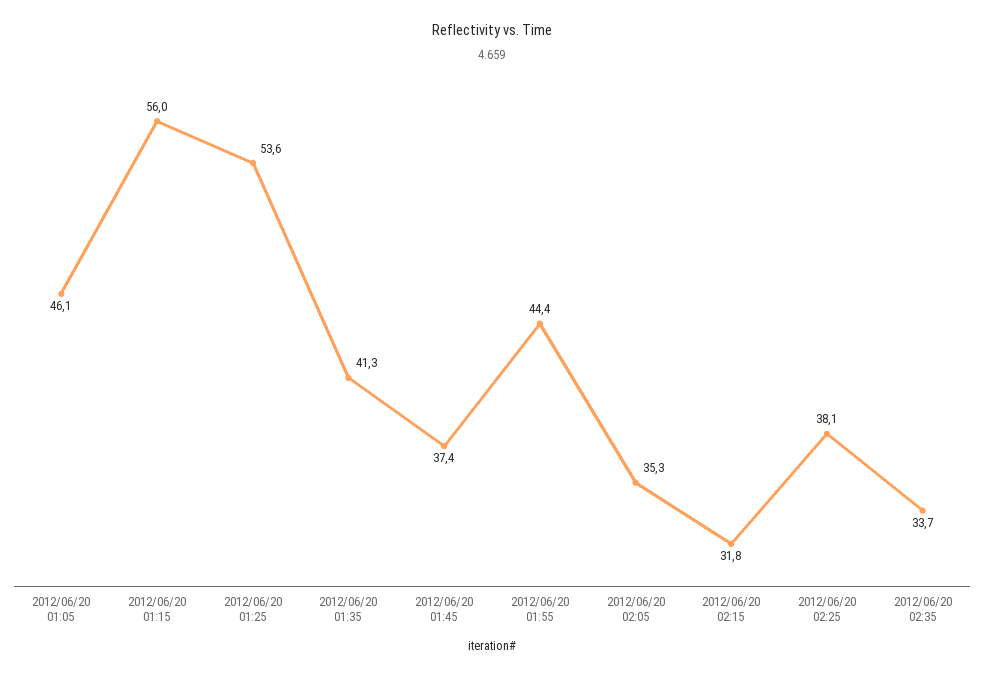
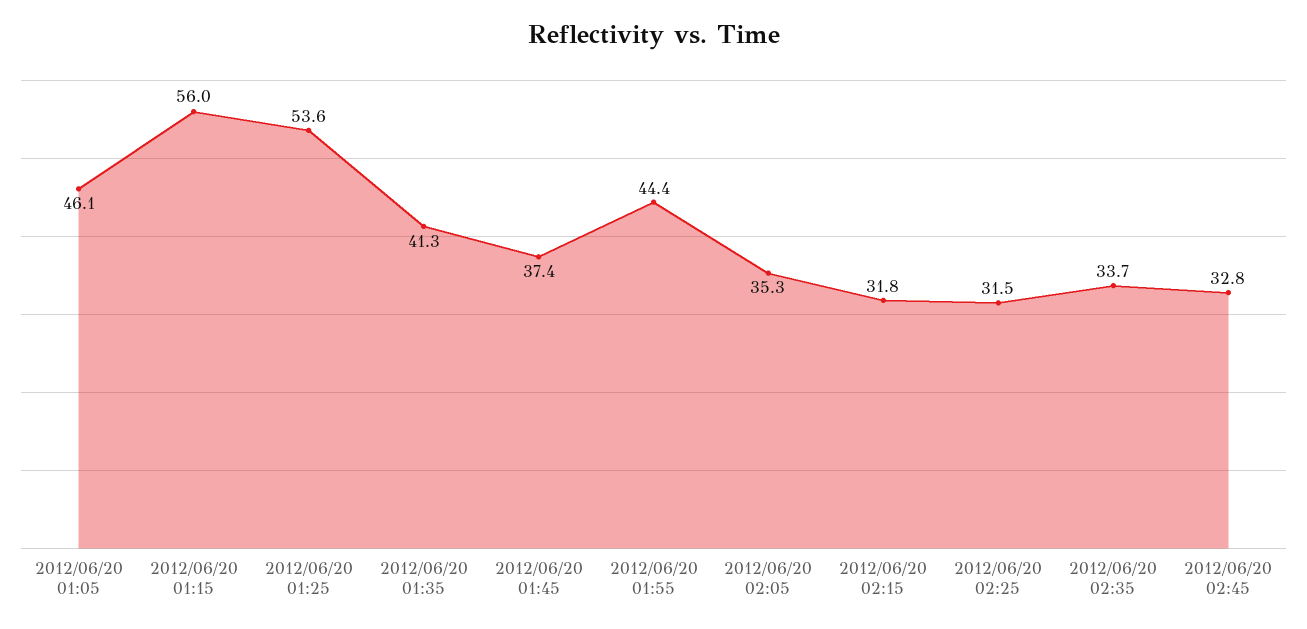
2012/06/20 02:25: 38.1 -> 31.5
2012/06/20 02:45: none -> 32.8

